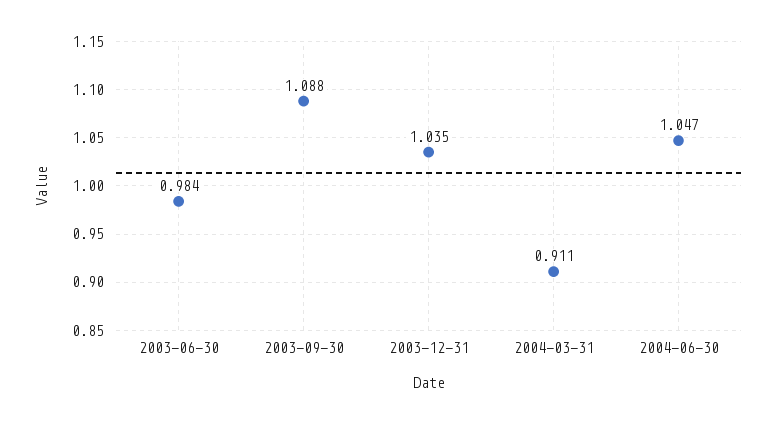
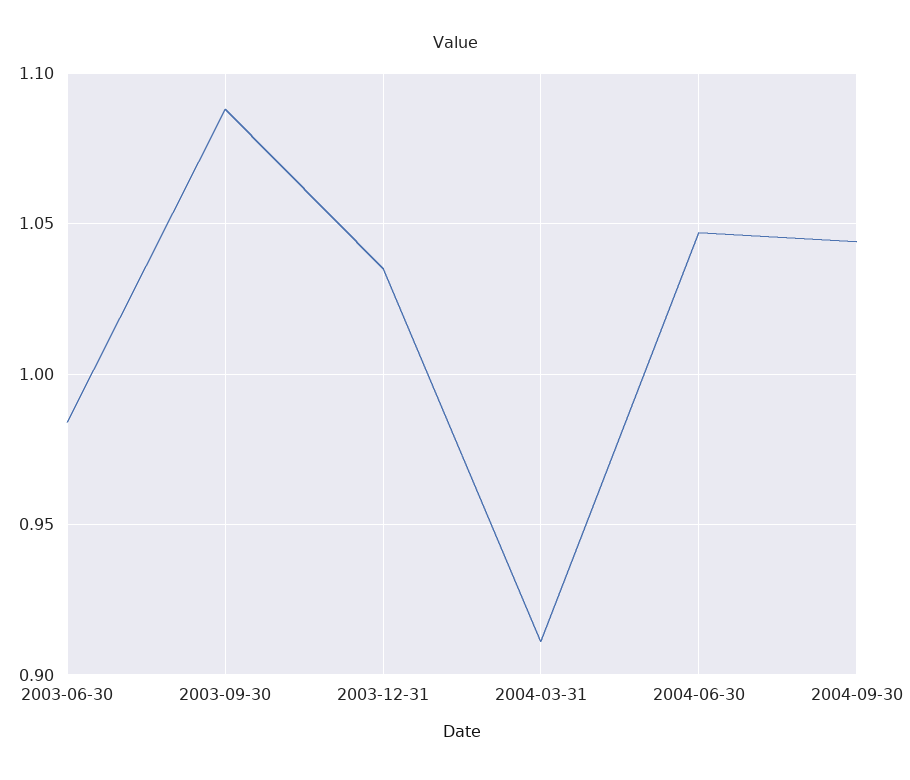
2004-09-30: none -> 1.045

